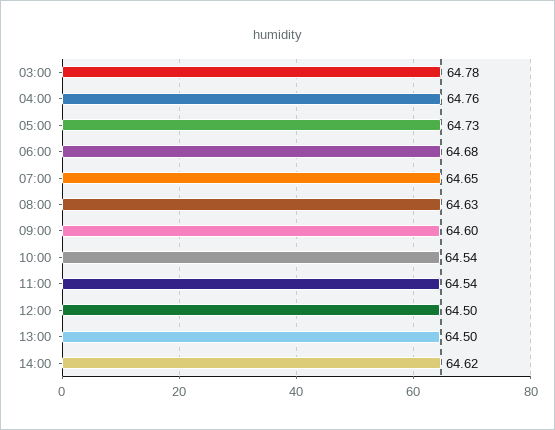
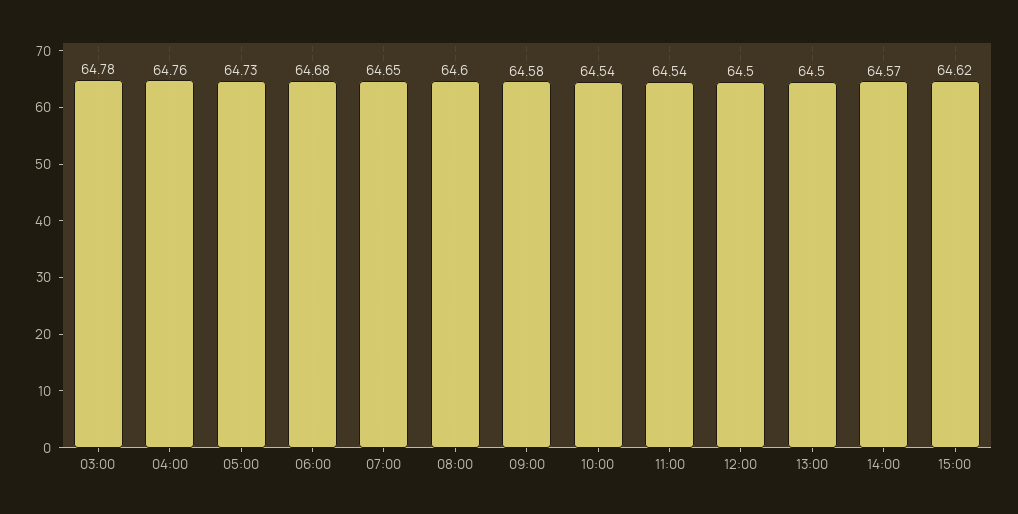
08:00: 64.63 -> 64.6
09:00: 64.6 -> 64.58
14:00: 64.62 -> 64.57
15:00: none -> 64.62

